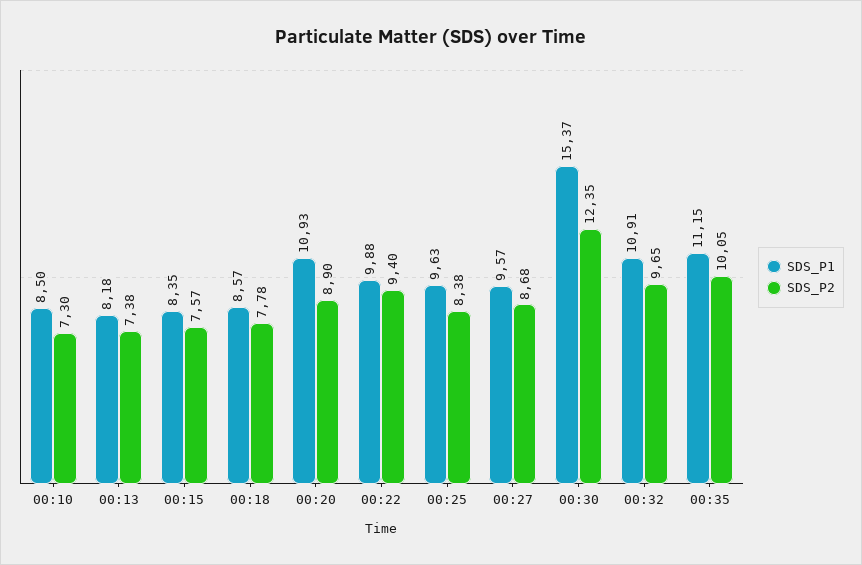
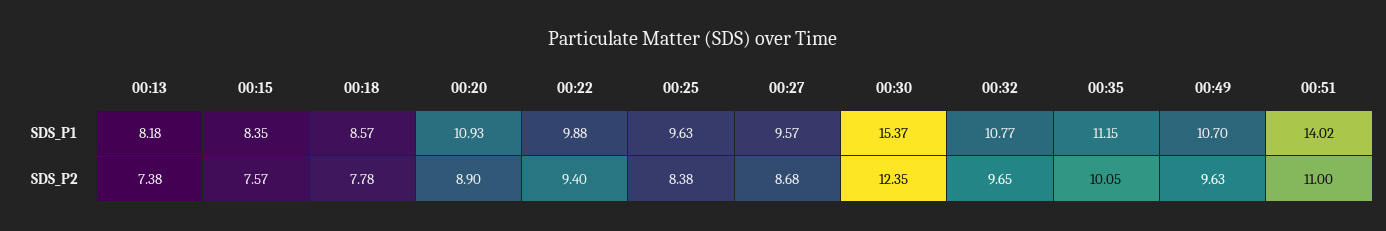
SDS_P1, 00:10: 8.5 -> none
SDS_P2, 00:10: 7.3 -> none
SDS_P1, 00:32: 10.91 -> 10.77
SDS_P1, 00:49: none -> 10.7
SDS_P1, 00:51: none -> 14.02
SDS_P2, 00:49: none -> 9.63
SDS_P2, 00:51: none -> 11

